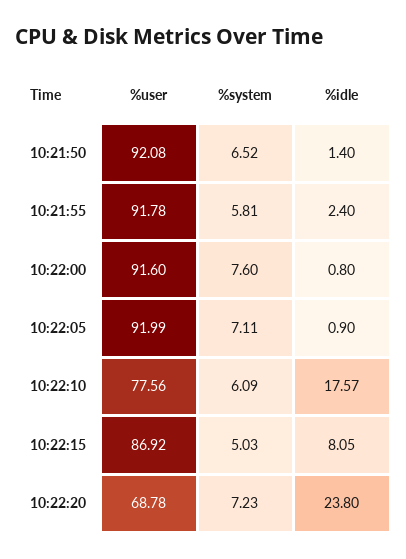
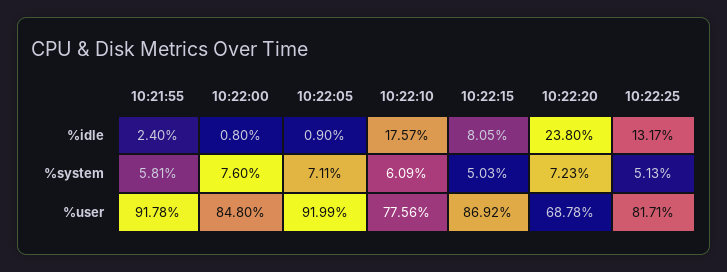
%user, 10:21:50: 92.08 -> none
%system, 10:21:50: 6.52 -> none
%idle, 10:21:50: 1.4 -> none
%user, 10:22:00: 91.6 -> 84.8
%idle, 10:22:25: none -> 13.17
%system, 10:22:25: none -> 5.13
%user, 10:22:25: none -> 81.71

